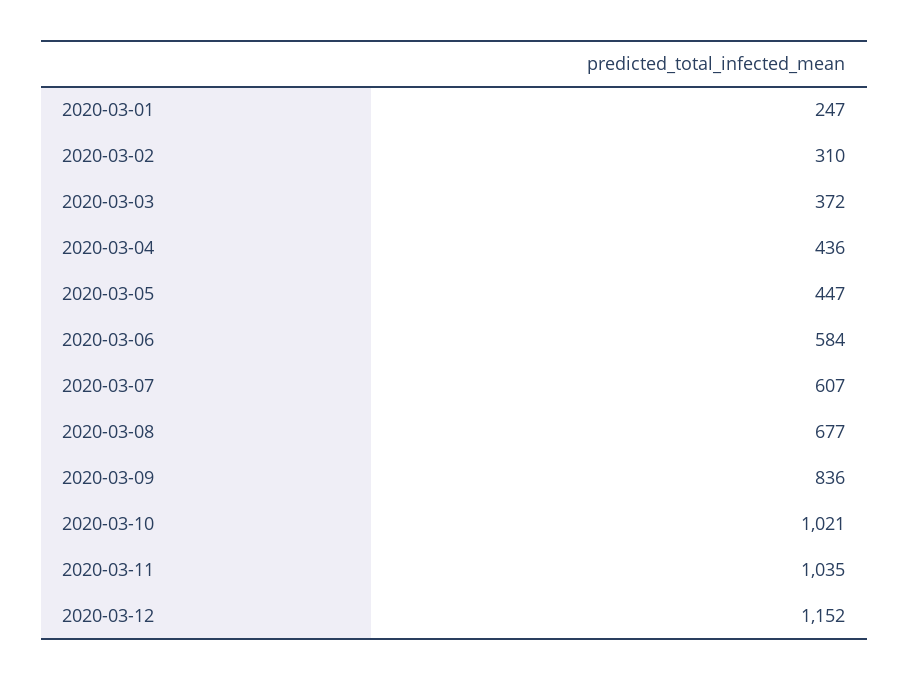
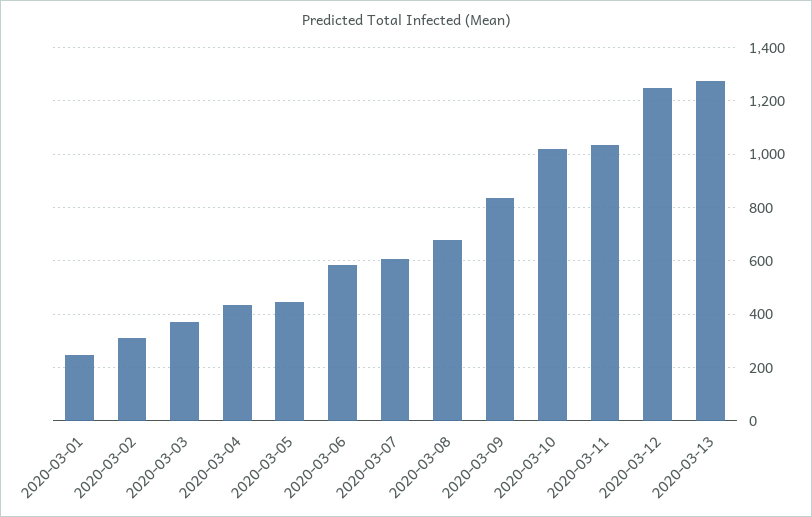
2020-03-12: 1152 -> 1250
2020-03-13: none -> 1275

